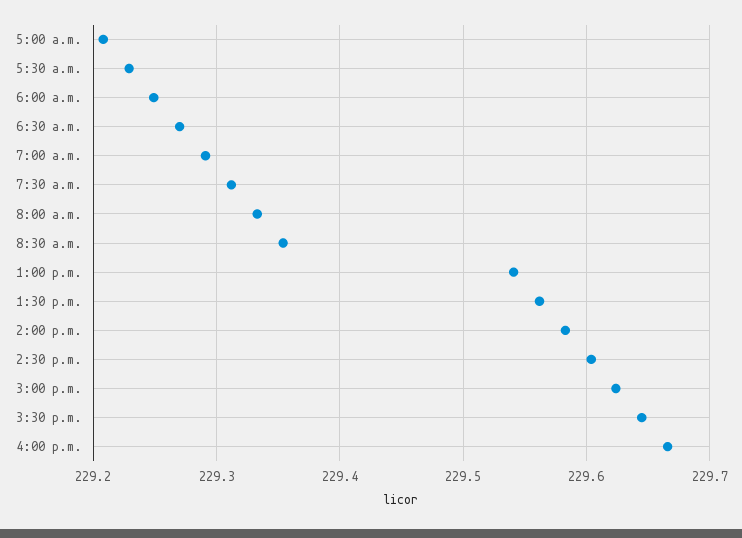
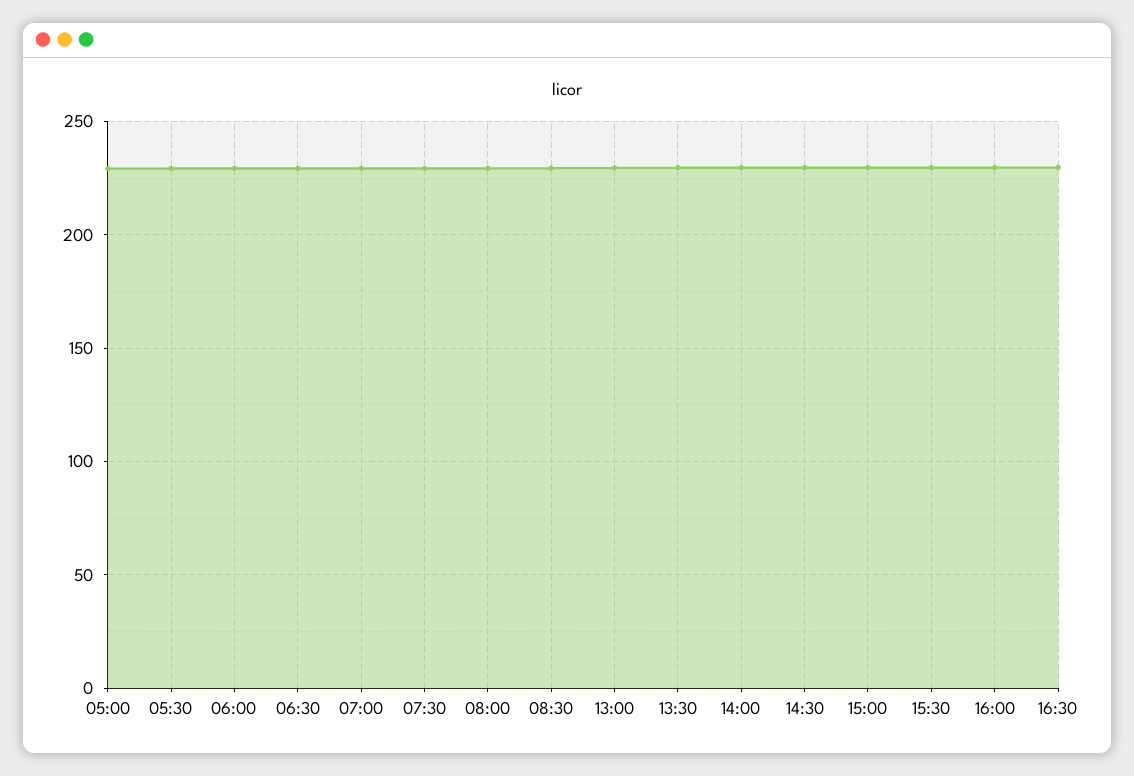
16:30: none -> 230

